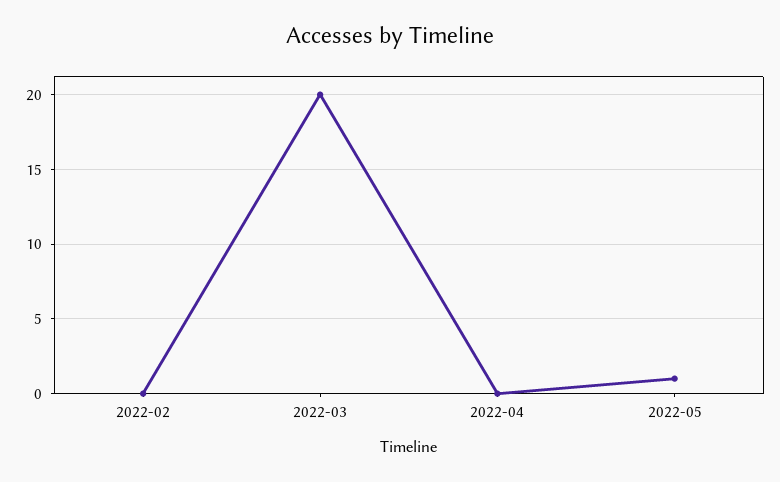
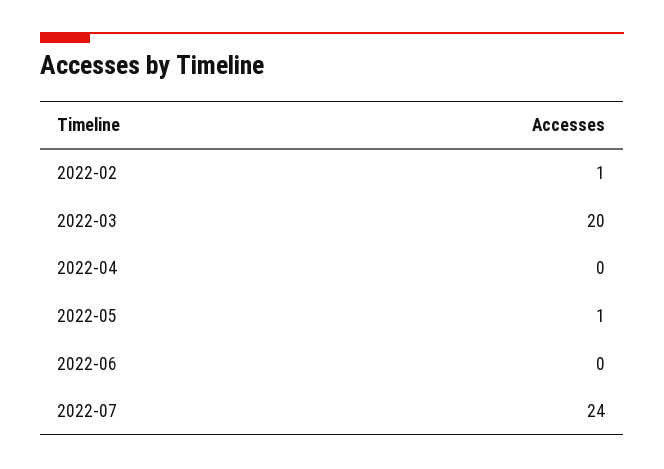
2022-02: 0 -> 1
2022-06: none -> 0
2022-07: none -> 24

